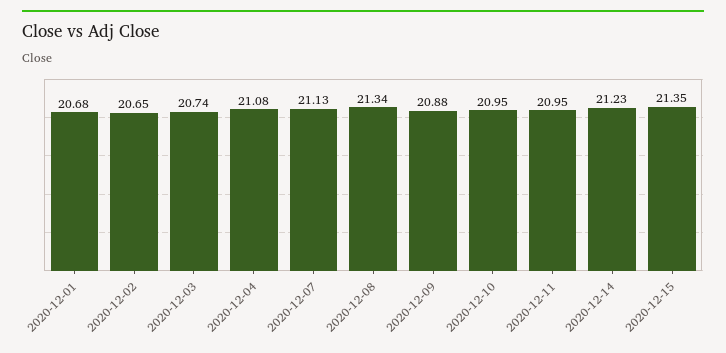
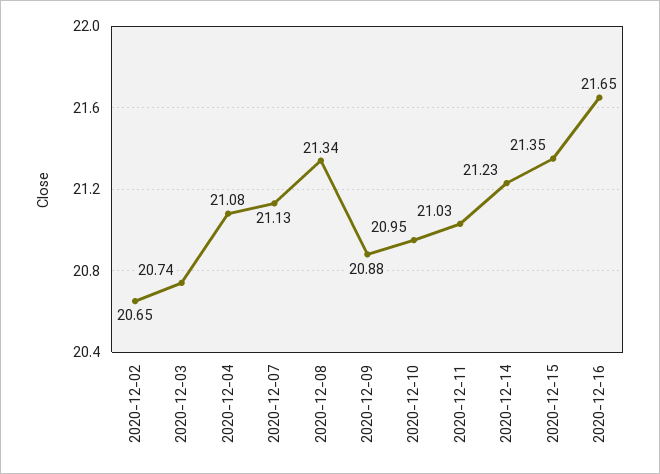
2020-12-01: 20.68 -> none
2020-12-11: 20.95 -> 21.03
2020-12-16: none -> 21.65

